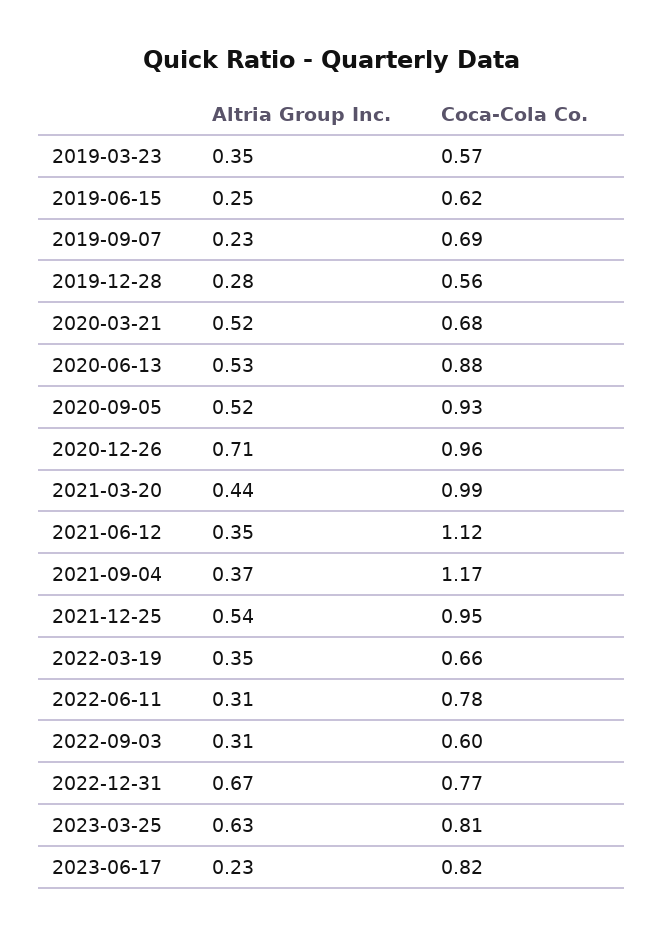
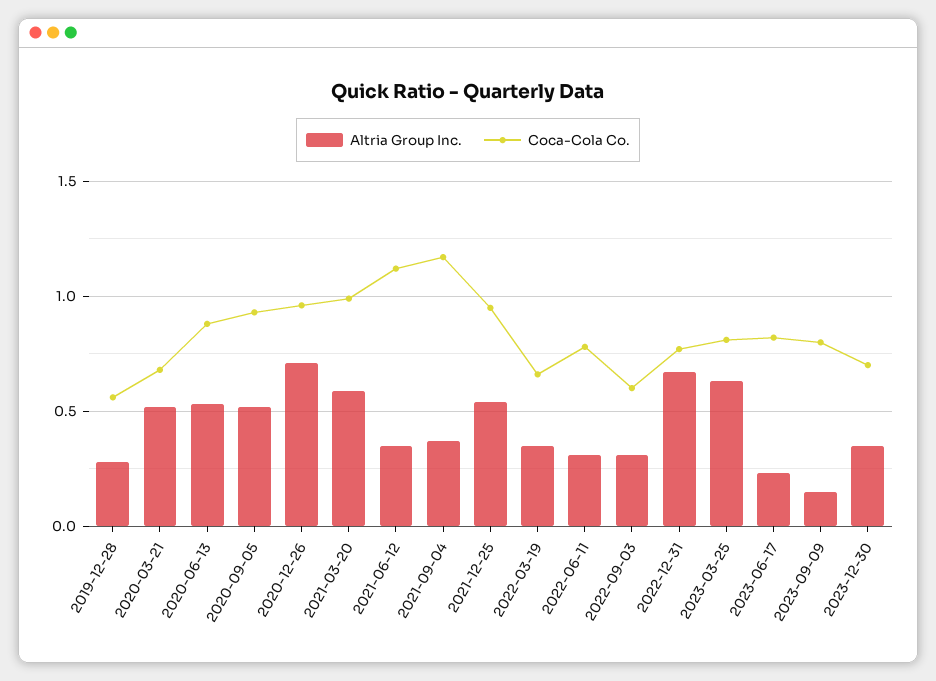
Altria Group Inc., 2019-03-23: 0.35 -> none
Coca-Cola Co., 2019-03-23: 0.57 -> none
Altria Group Inc., 2019-06-15: 0.25 -> none
Coca-Cola Co., 2019-06-15: 0.62 -> none
Altria Group Inc., 2019-09-07: 0.23 -> none
Coca-Cola Co., 2019-09-07: 0.69 -> none
Altria Group Inc., 2021-03-20: 0.44 -> 0.6
Altria Group Inc., 2023-09-09: none -> 0.15
Coca-Cola Co., 2023-09-09: none -> 0.8
Altria Group Inc., 2023-12-30: none -> 0.35
Coca-Cola Co., 2023-12-30: none -> 0.7

